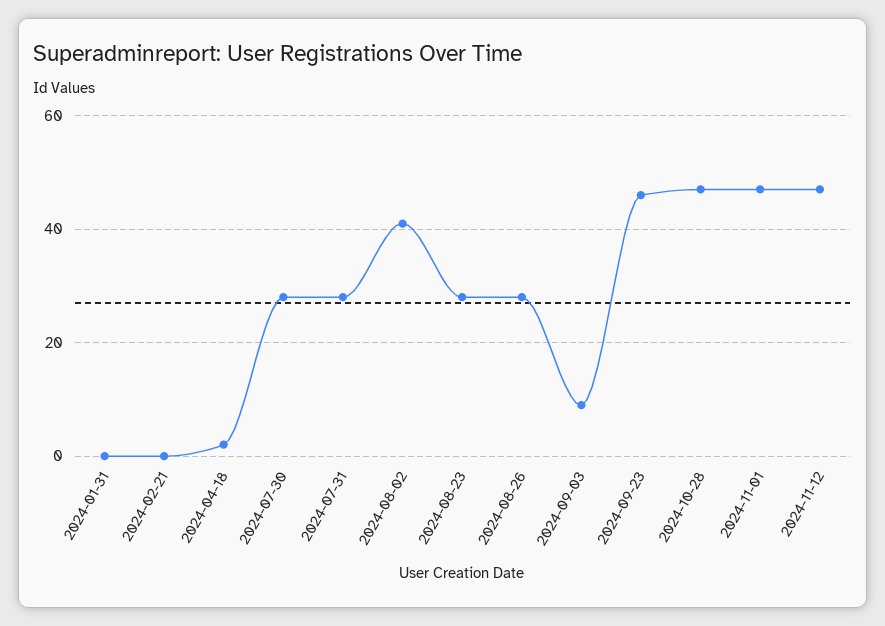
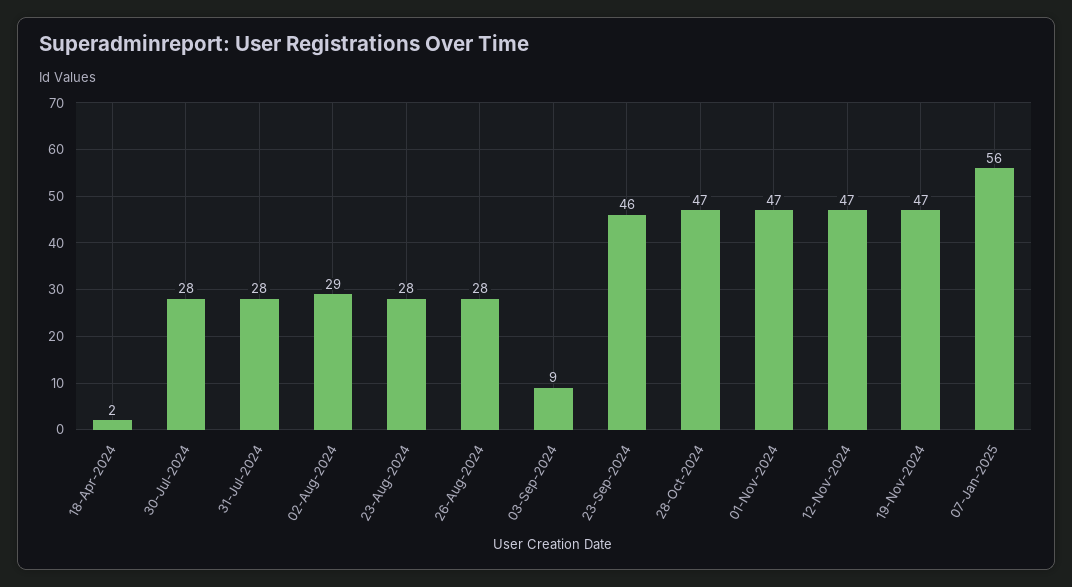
2024-01-31: 0 -> none
2024-02-21: 0 -> none
2024-08-02: 40 -> 29
19-Nov-2024: none -> 47
07-Jan-2025: none -> 56

